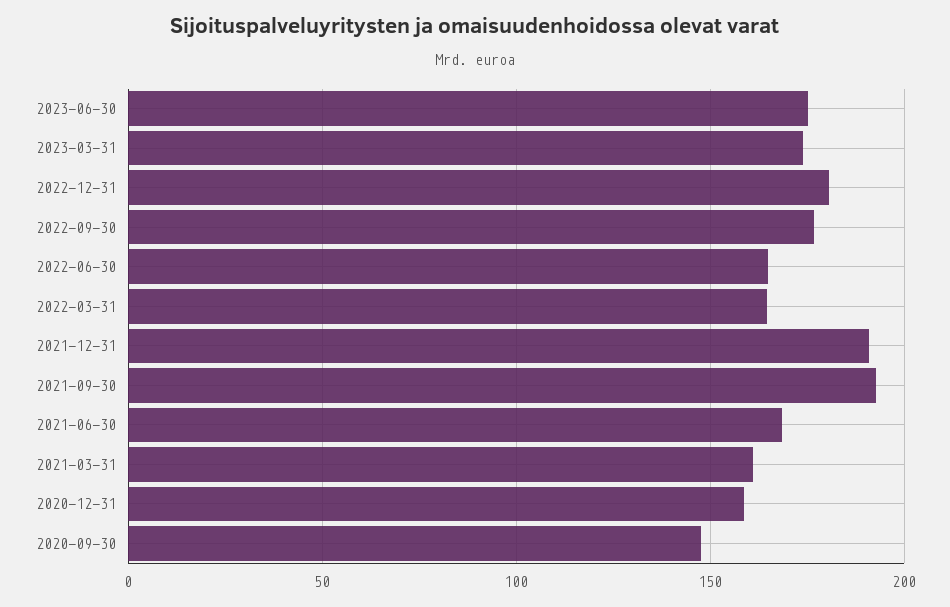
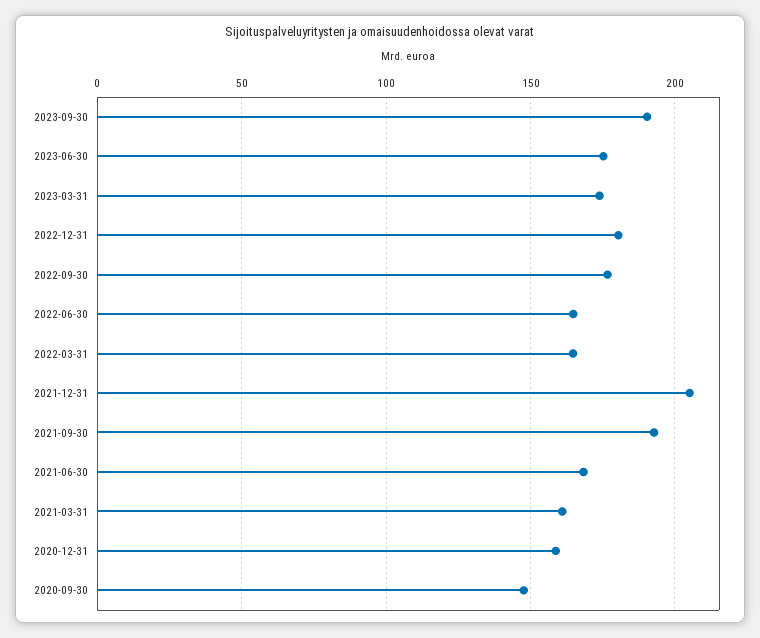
2021-12-31: 190 -> 205
2023-09-30: none -> 190

